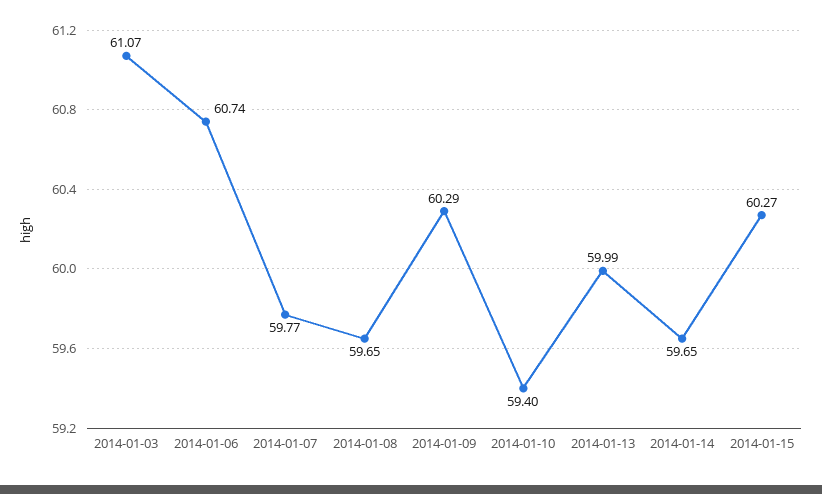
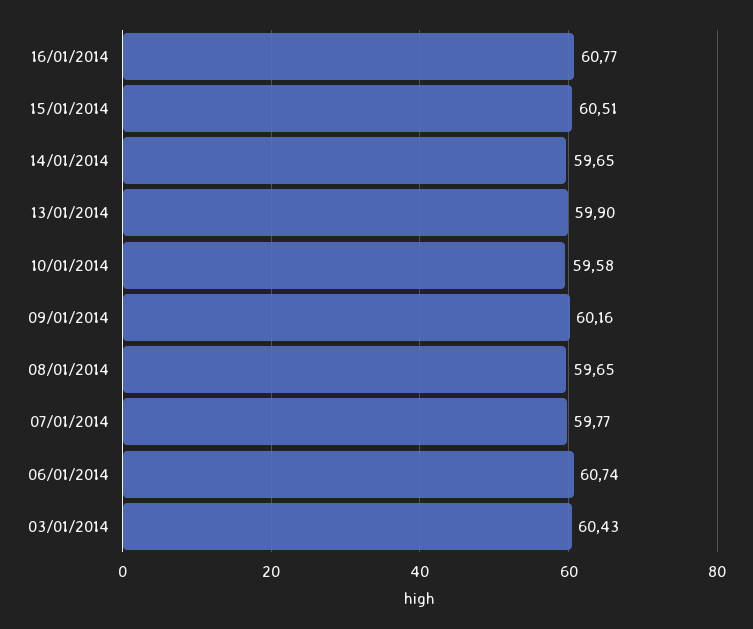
2014-01-03: 61.07 -> 60.43
2014-01-09: 60.29 -> 60.16
2014-01-10: 59.4 -> 59.58
2014-01-13: 59.99 -> 59.9
2014-01-15: 60.27 -> 60.51
16/01/2014: none -> 60.77

